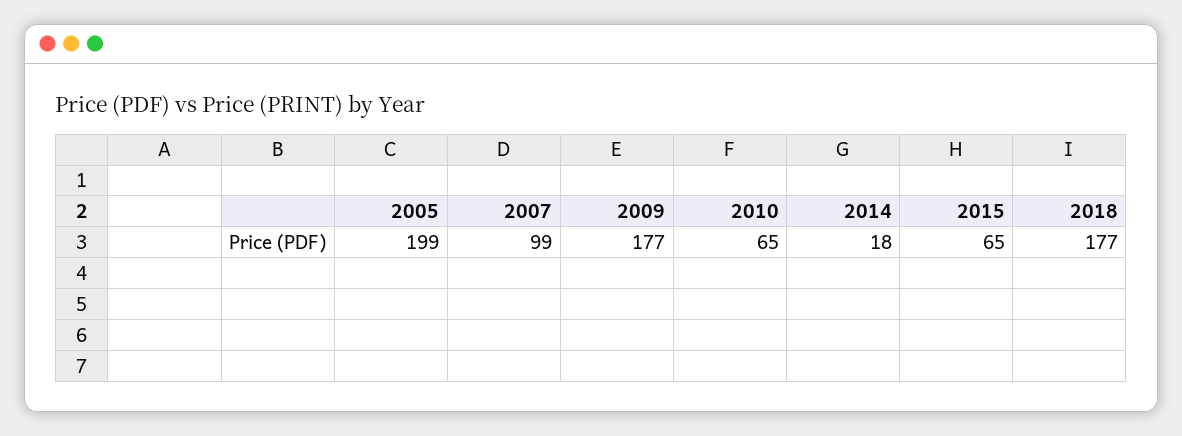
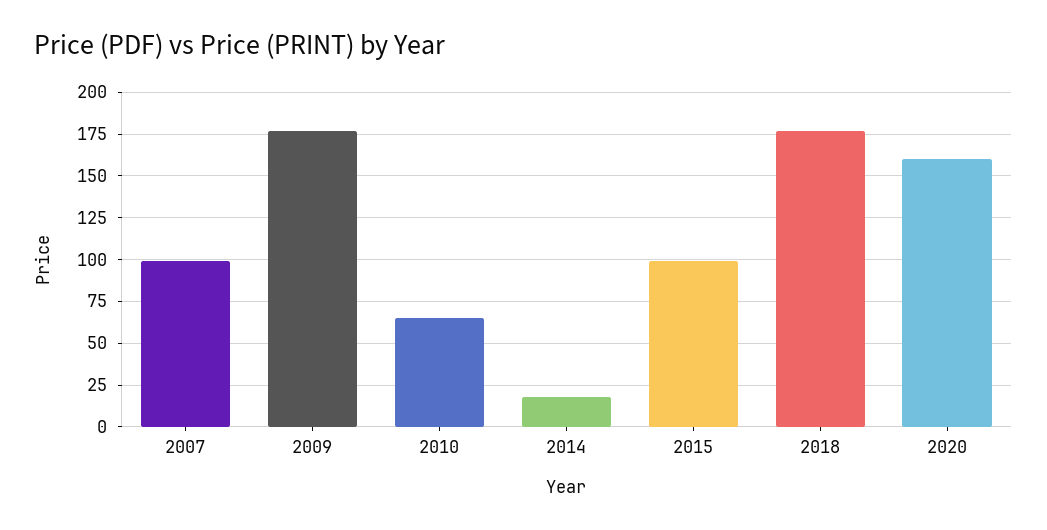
2005: 199 -> none
2015: 65 -> 100
2020: none -> 160

